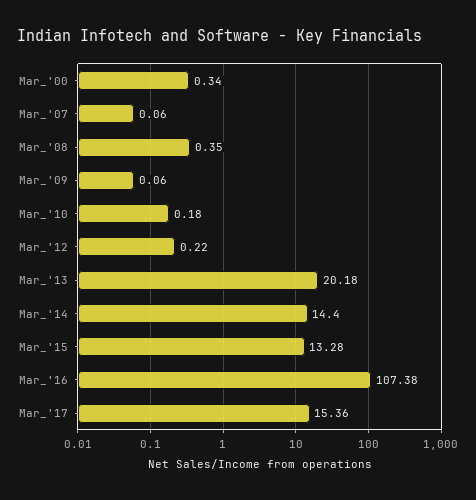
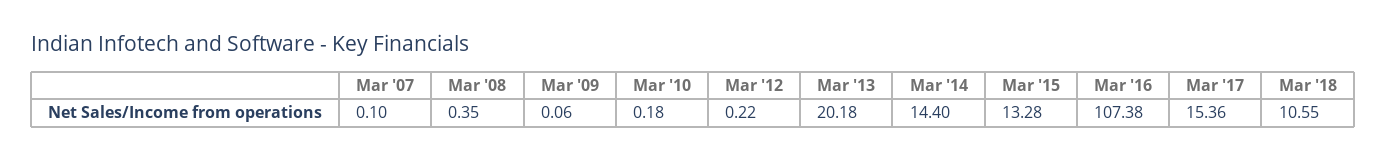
Mar_'00: 0.34 -> none
Mar_'07: 0.06 -> 0.1
Mar '18: none -> 10.55

